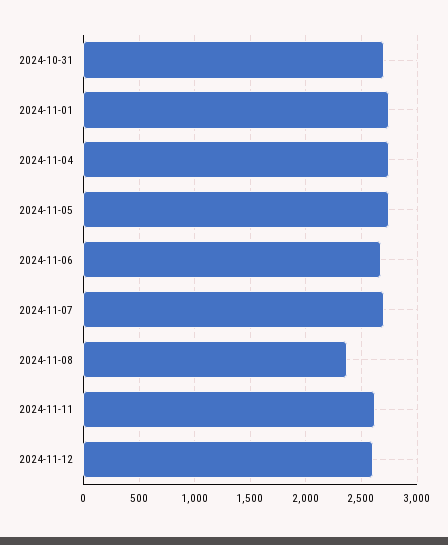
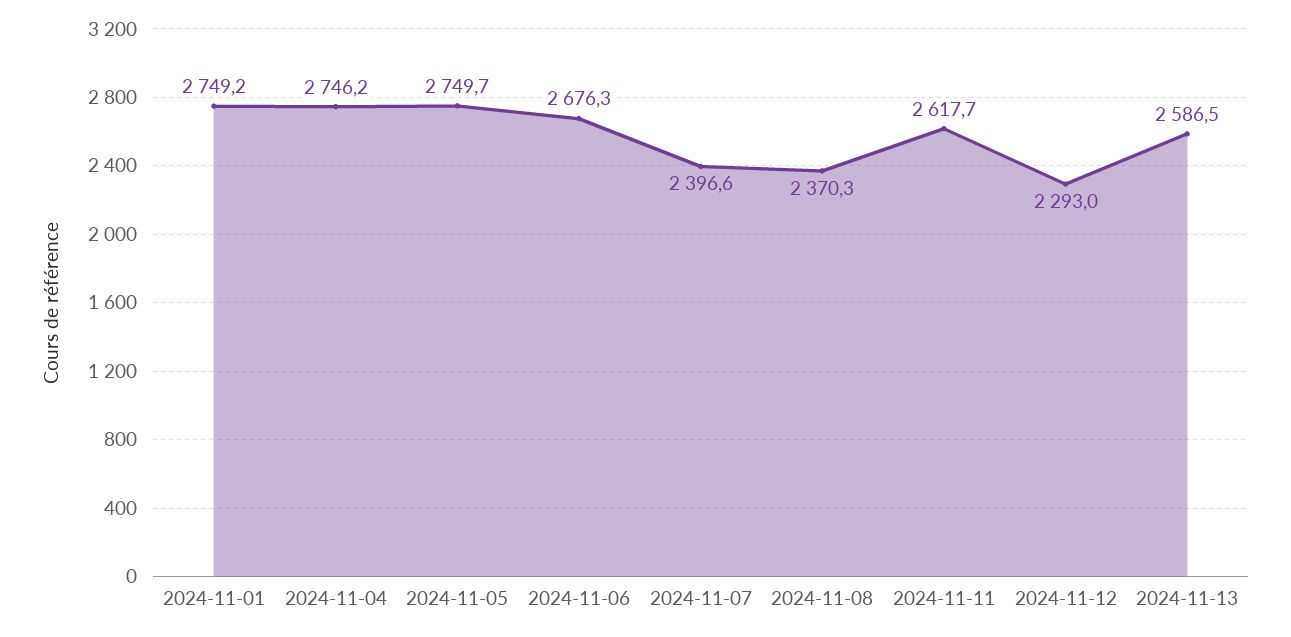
2024-10-31: 2700 -> none
2024-11-07: 2700 -> 2396.6
2024-11-12: 2600 -> 2293
2024-11-13: none -> 2586.5

